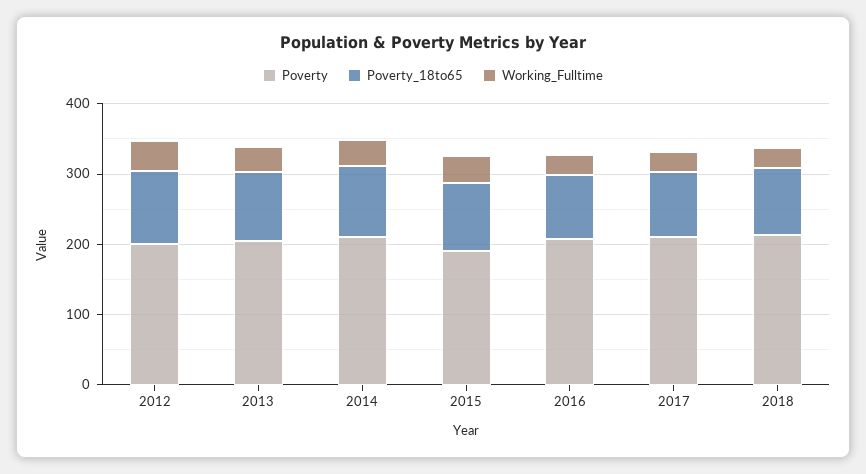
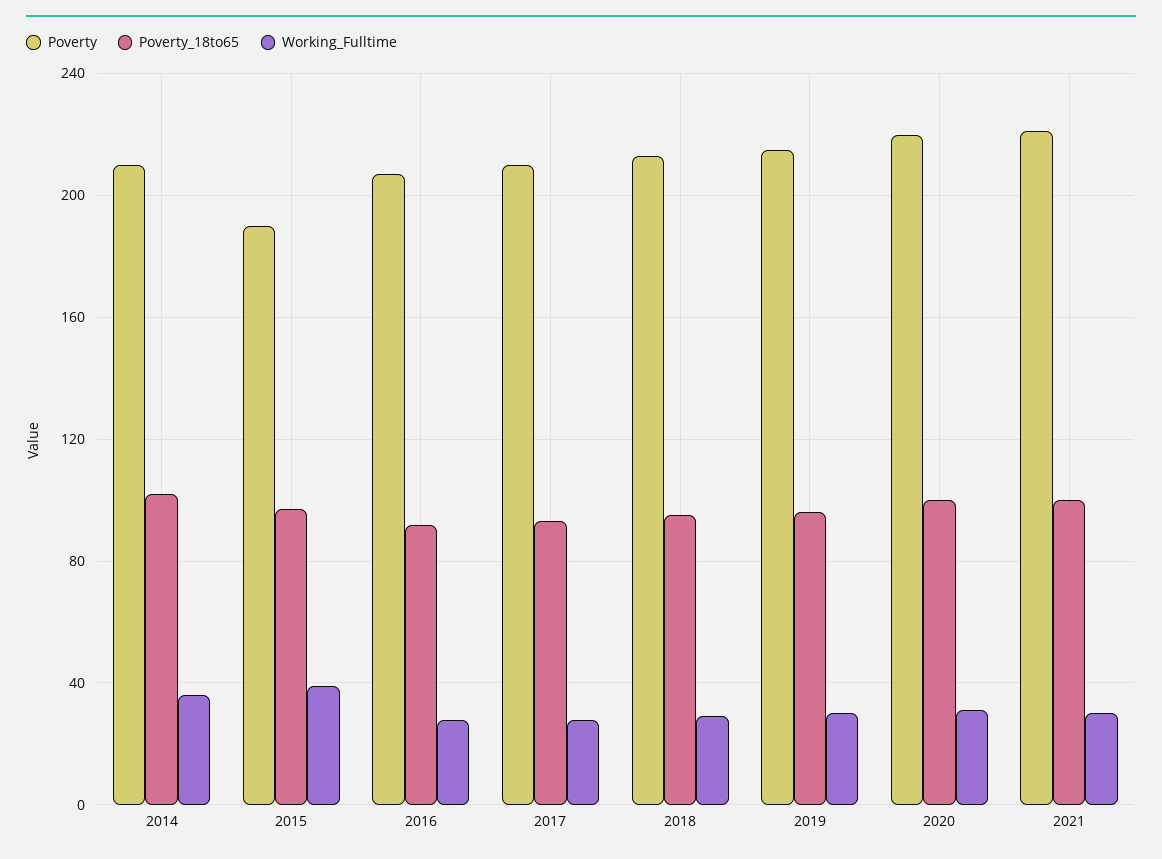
Poverty, 2012: 200 -> none
Poverty_18to65, 2012: 100 -> none
Working_Fulltime, 2012: 40 -> none
Poverty, 2013: 200 -> none
Poverty_18to65, 2013: 100 -> none
Working_Fulltime, 2013: 40 -> none
Poverty, 2019: none -> 215
Poverty_18to65, 2019: none -> 95
Working_Fulltime, 2019: none -> 30
Poverty, 2020: none -> 220
Poverty_18to65, 2020: none -> 100
Working_Fulltime, 2020: none -> 30
Poverty, 2021: none -> 220
Poverty_18to65, 2021: none -> 100
Working_Fulltime, 2021: none -> 30

